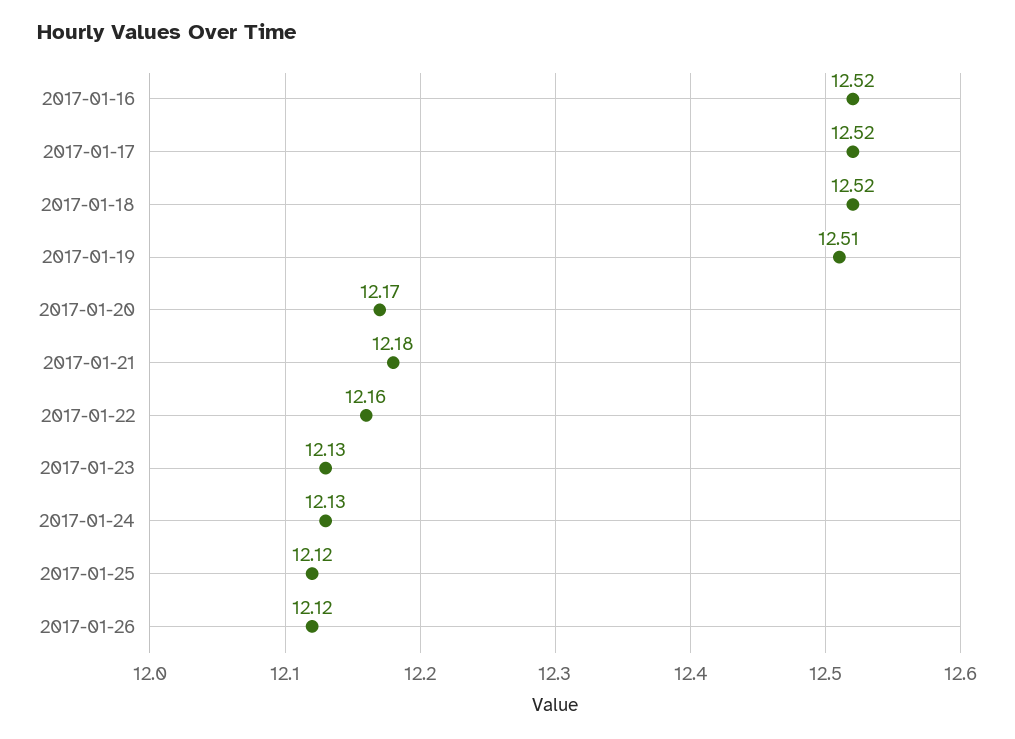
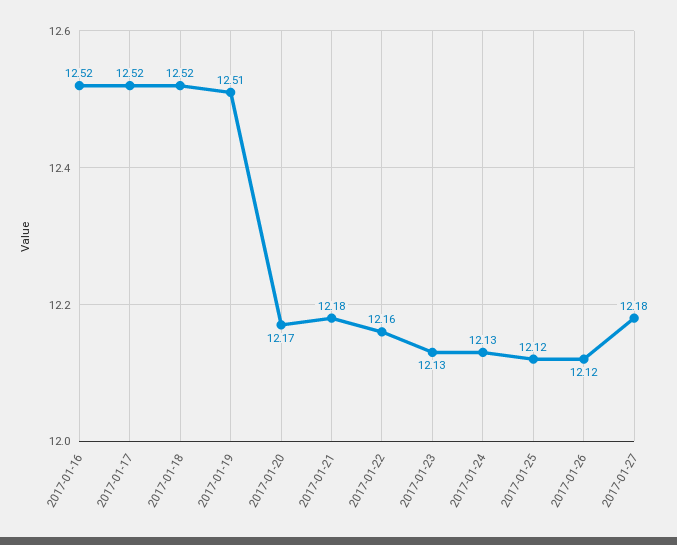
2017-01-27: none -> 12.18

